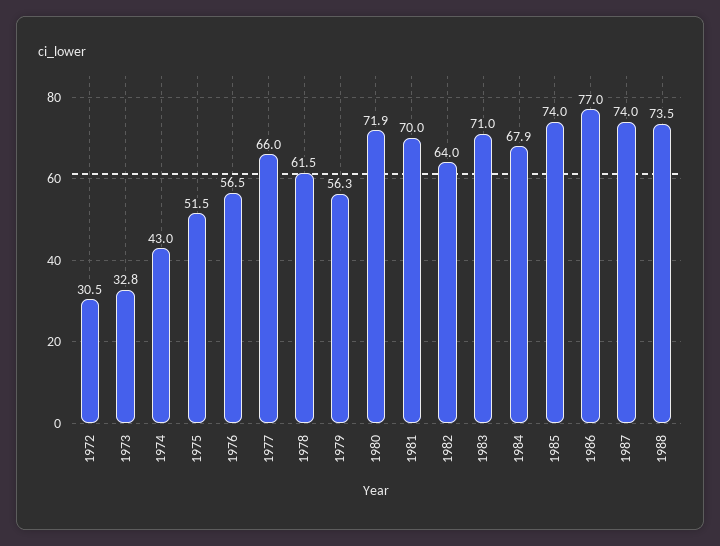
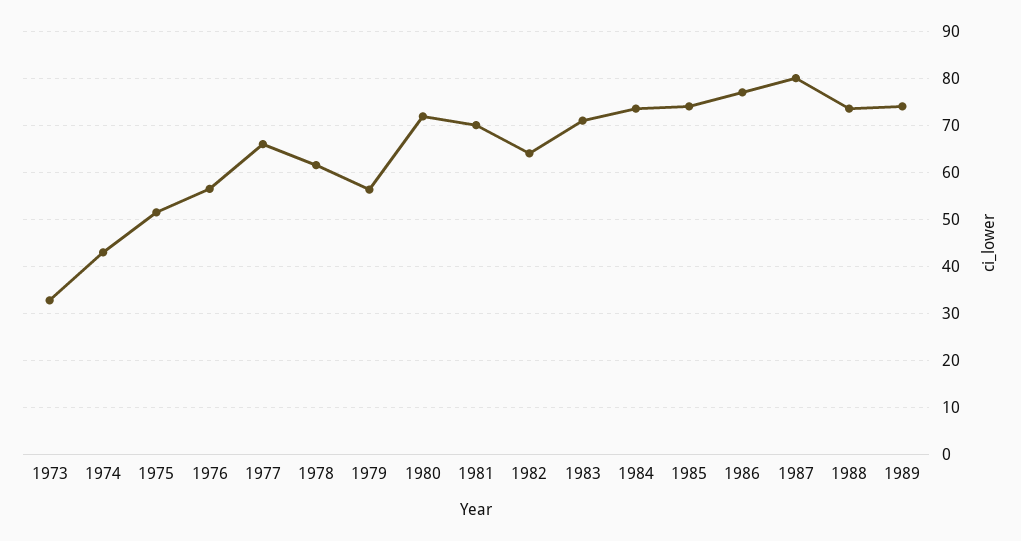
1972: 30.5 -> none
1984: 67.9 -> 74
1987: 74 -> 80
1989: none -> 74

